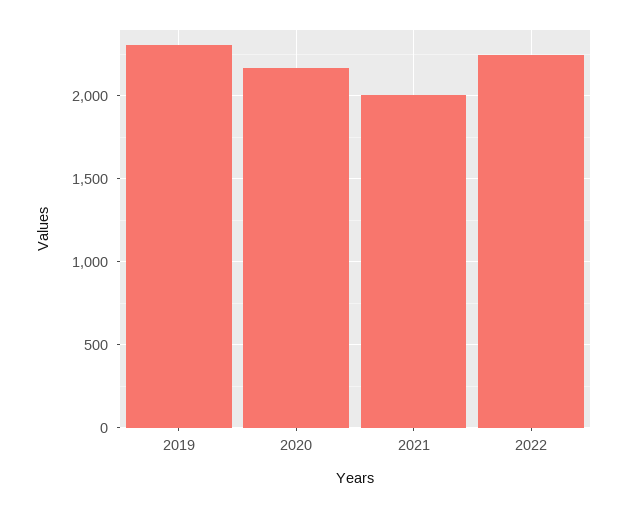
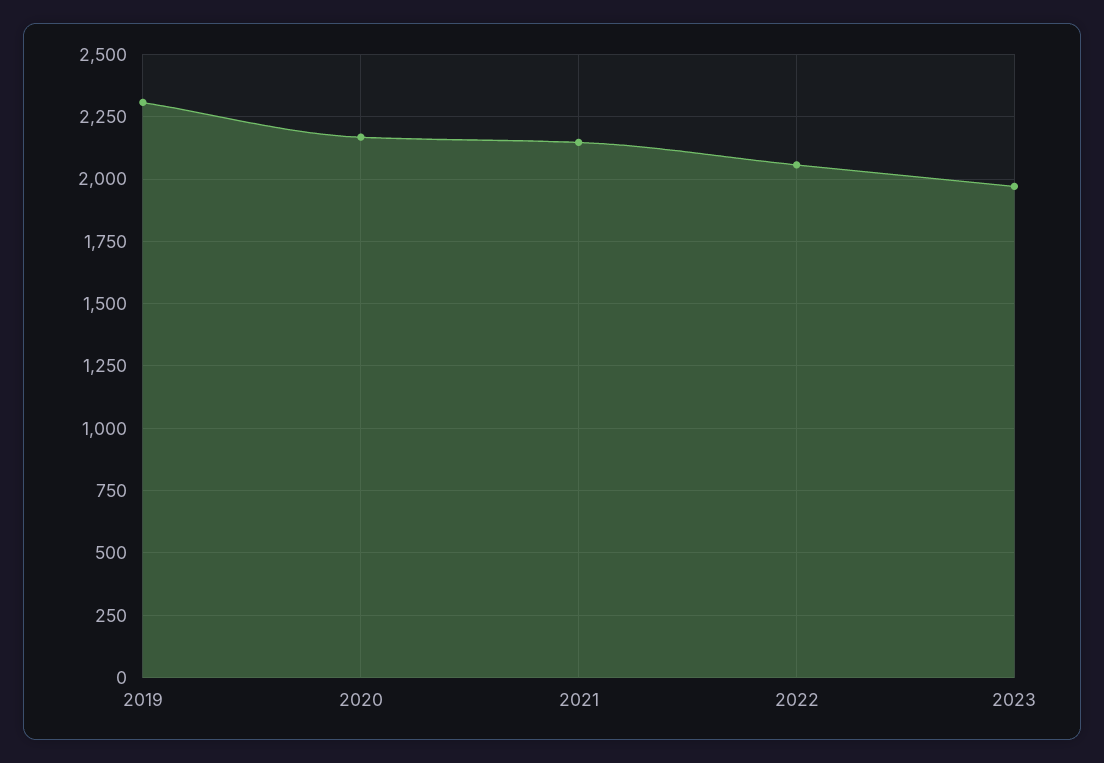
2021: 2000 -> 2150
2022: 2250 -> 2050
2023: none -> 1975

